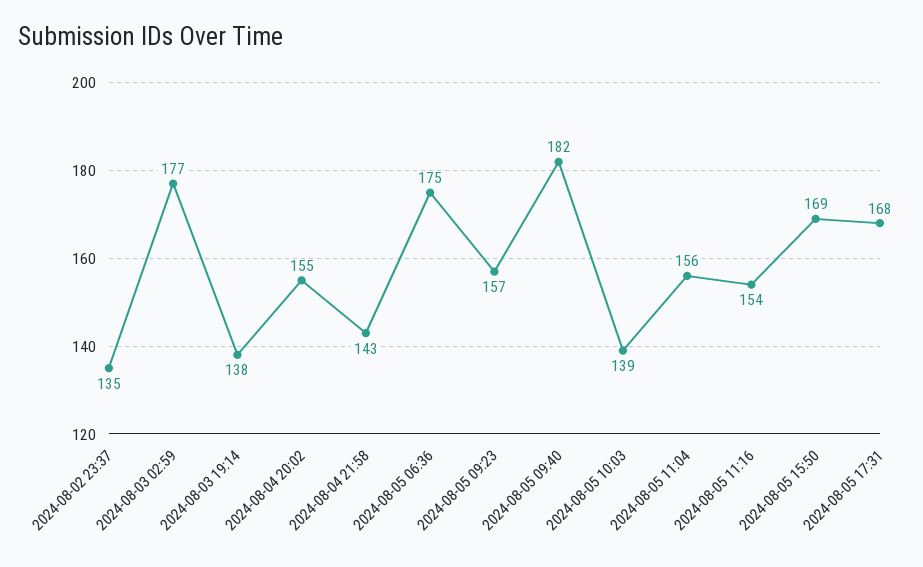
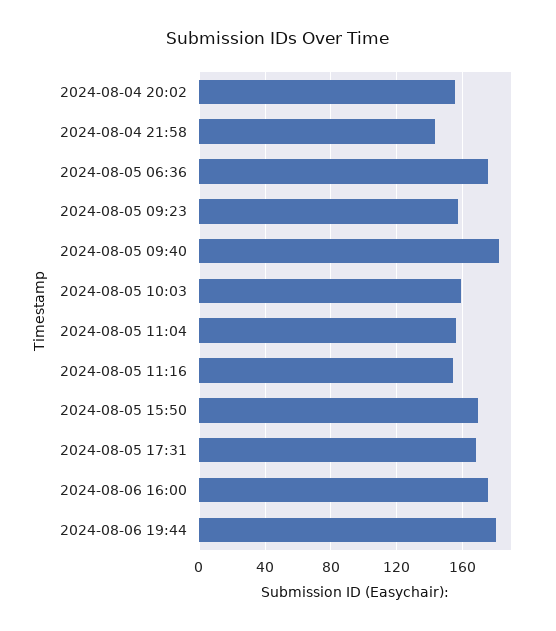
2024-08-02 23:37: 135 -> none
2024-08-03 02:59: 177 -> none
2024-08-03 19:14: 138 -> none
2024-08-05 10:03: 139 -> 160
2024-08-06 16:00: none -> 175
2024-08-06 19:44: none -> 180

